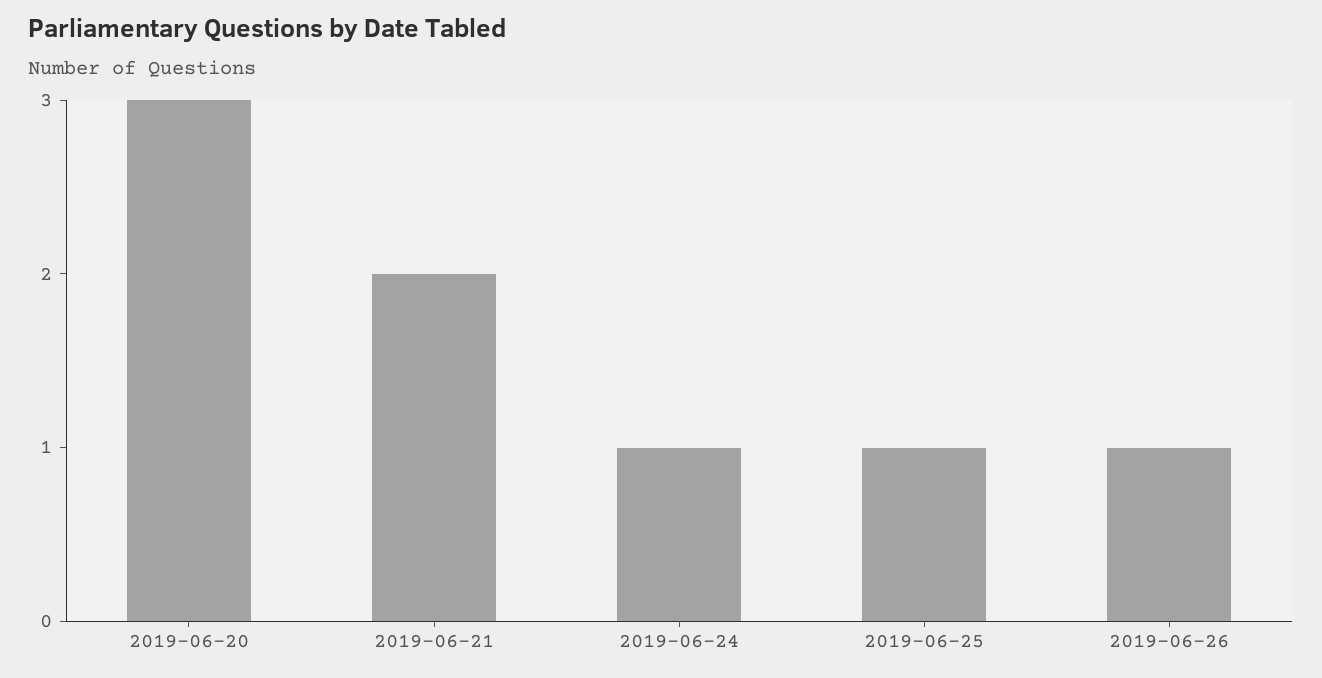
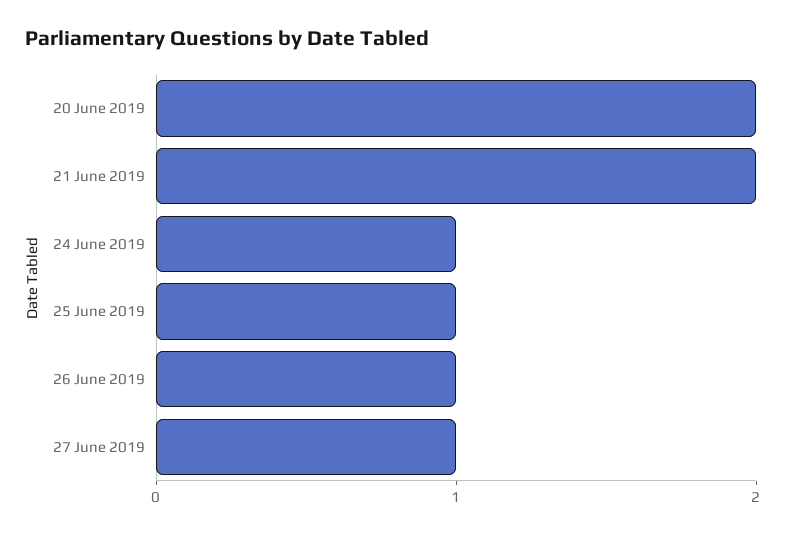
2019-06-20: 3 -> 2
27 June 2019: none -> 1

